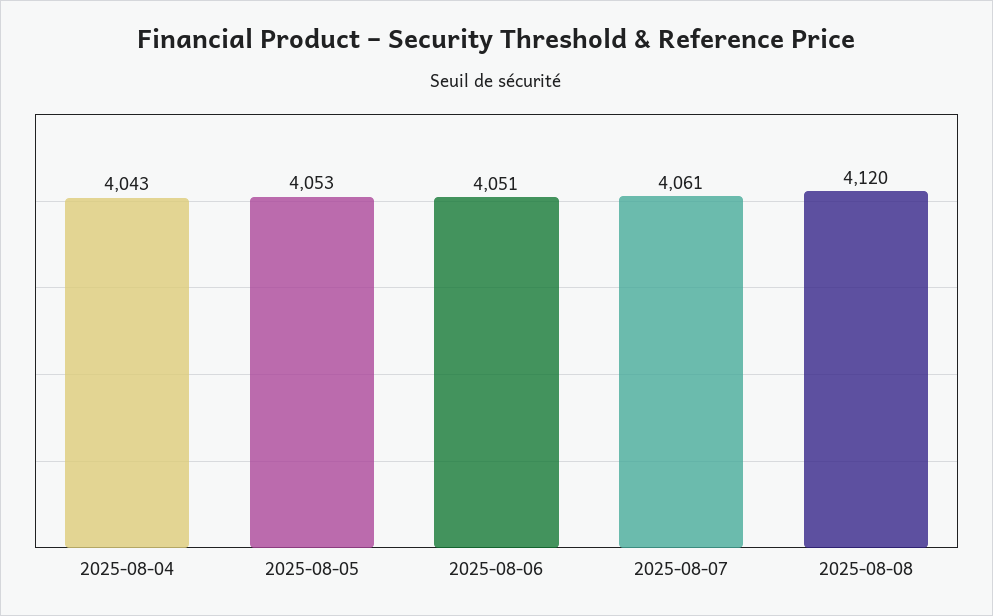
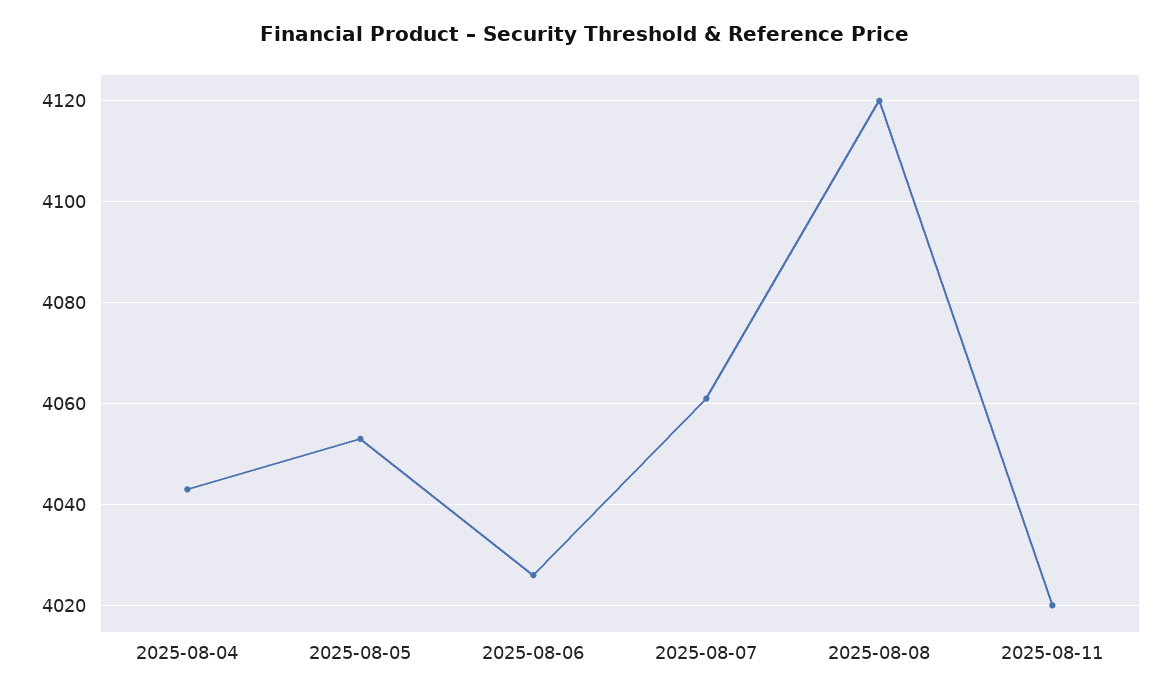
2025-08-06: 4051 -> 4025
2025-08-11: none -> 4020

